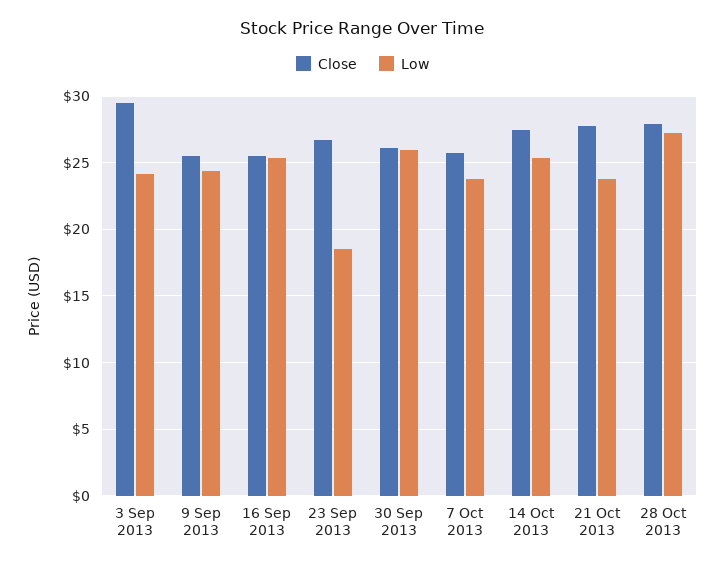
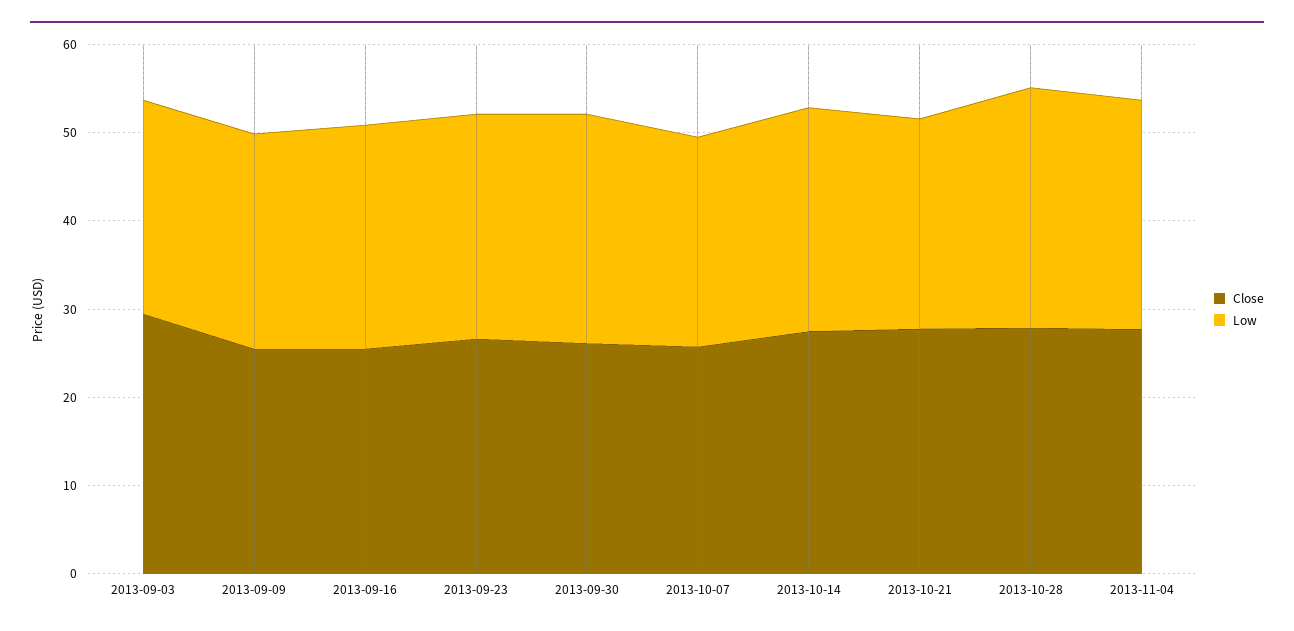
Low, 23 Sep 2013: 18.5 -> 26
Close, 2013-11-04: none -> 28
Low, 2013-11-04: none -> 26

